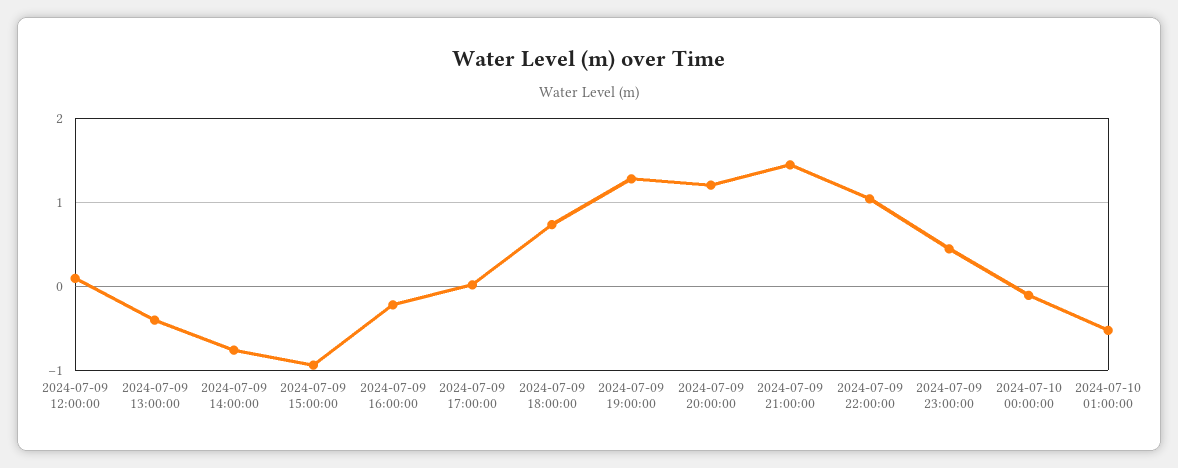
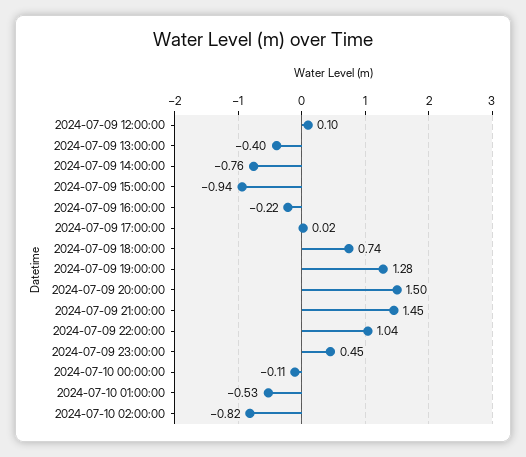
2024-07-09 20:00:00: 1.2 -> 1.5
2024-07-10 02:00:00: none -> -0.82

